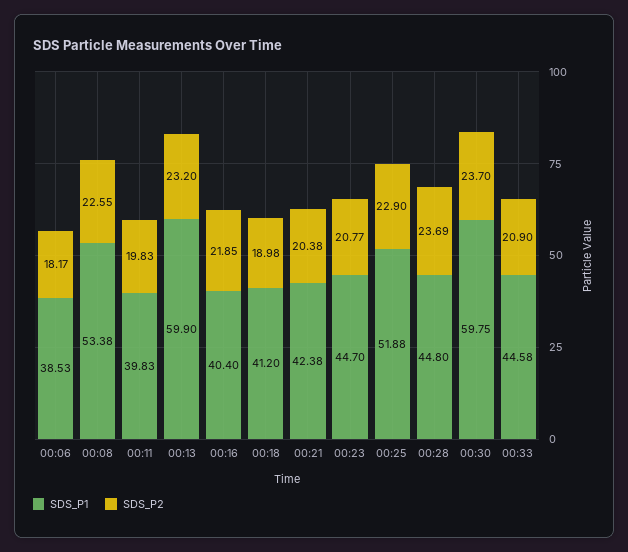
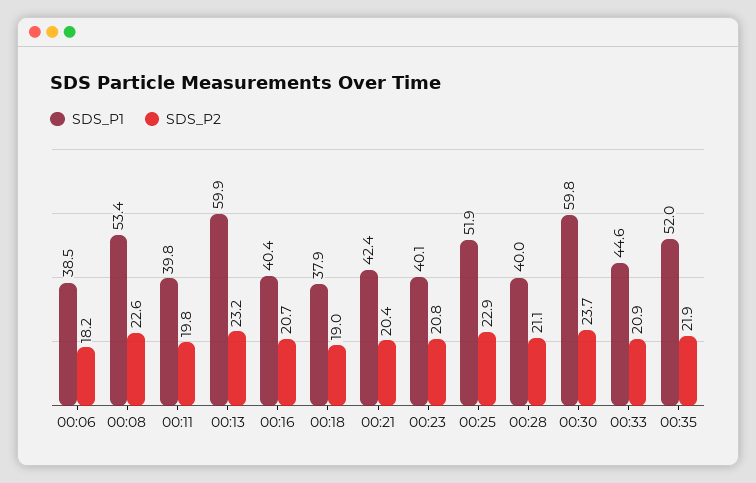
SDS_P2, 00:16: 21.85 -> 20.7
SDS_P1, 00:18: 41.2 -> 37.9
SDS_P1, 00:23: 44.7 -> 40.1
SDS_P1, 00:28: 44.8 -> 40
SDS_P2, 00:28: 23.69 -> 21.1
SDS_P1, 00:35: none -> 52
SDS_P2, 00:35: none -> 21.9

